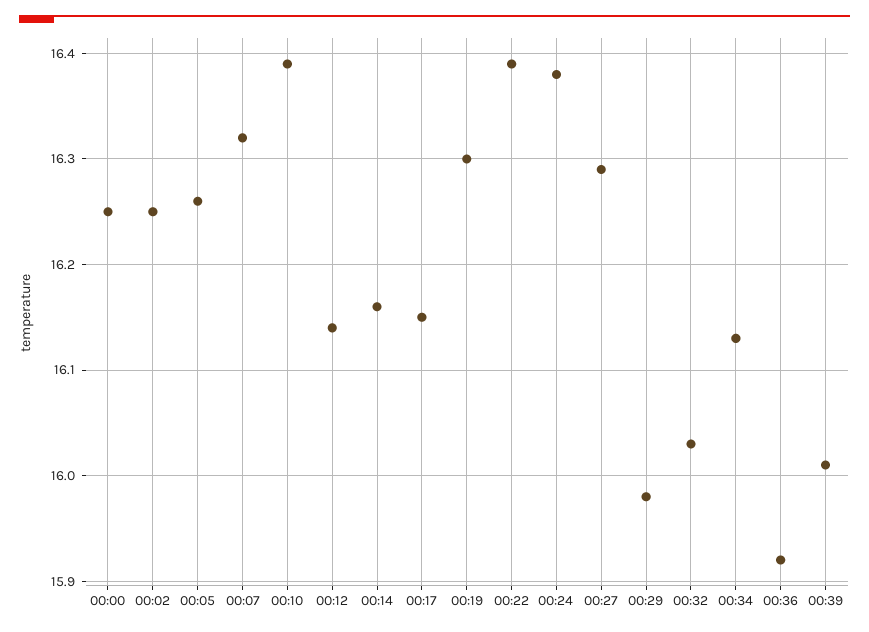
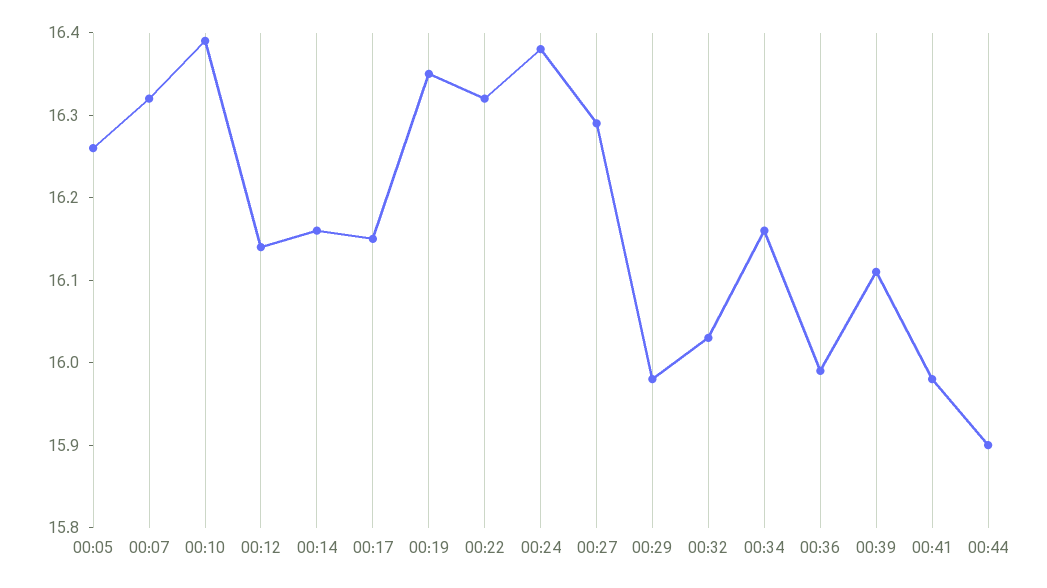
00:00: 16.25 -> none
00:02: 16.25 -> none
00:19: 16.3 -> 16.35
00:22: 16.39 -> 16.32
00:34: 16.13 -> 16.16
00:36: 15.92 -> 15.99
00:39: 16.01 -> 16.11
00:41: none -> 15.98
00:44: none -> 15.9

